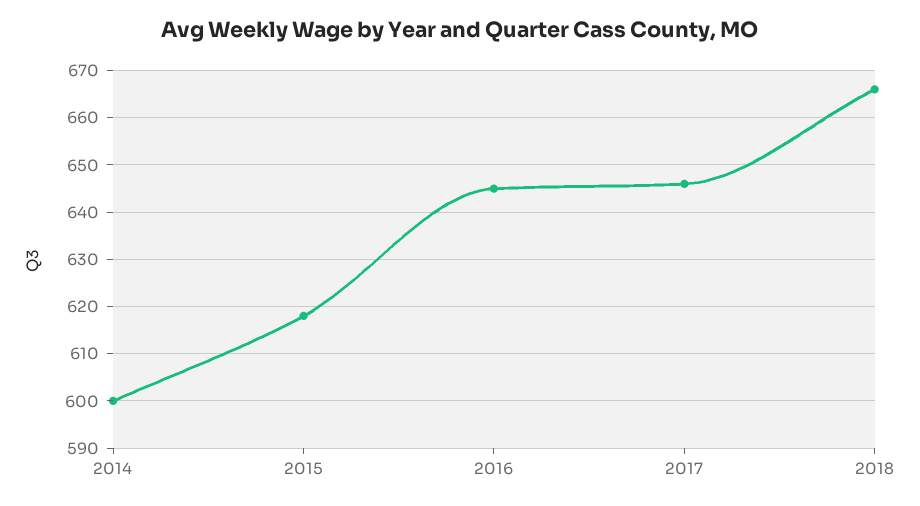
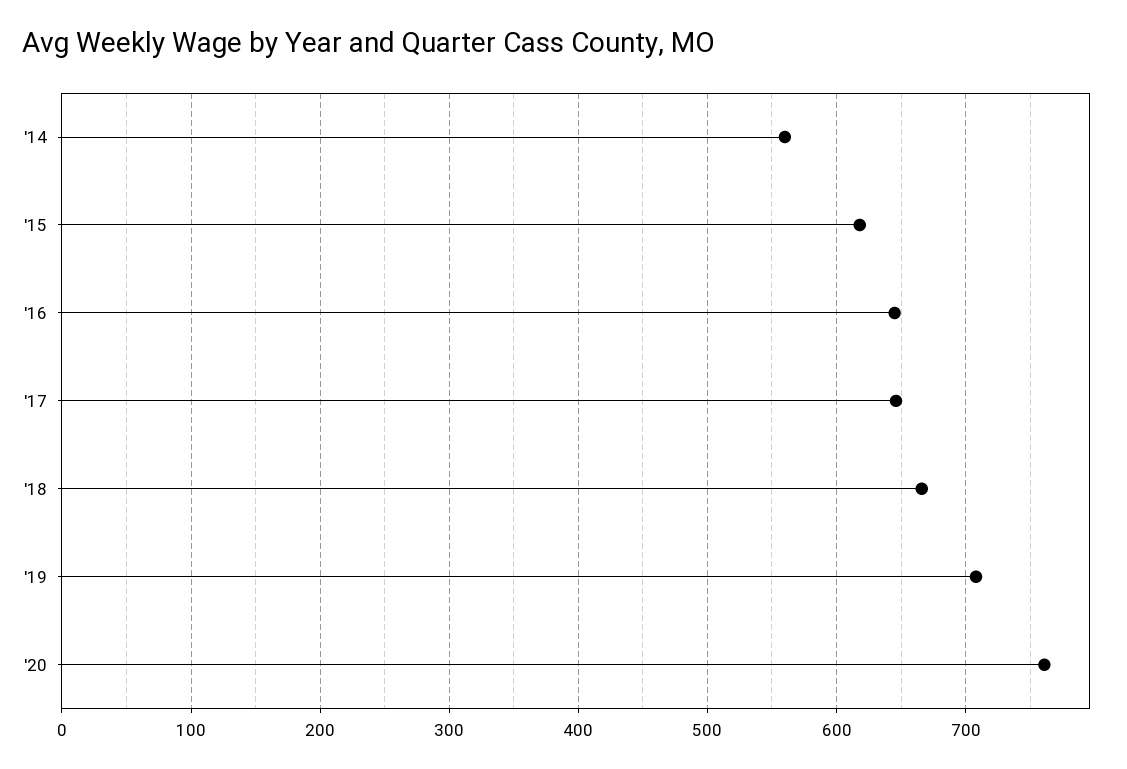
2014: 600 -> 560
'19: none -> 710
'20: none -> 760

